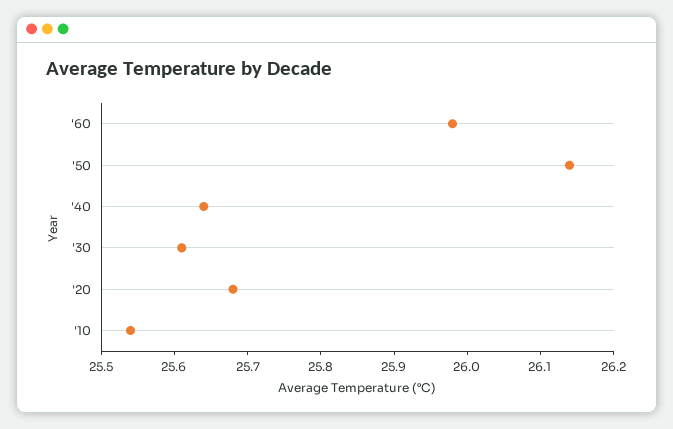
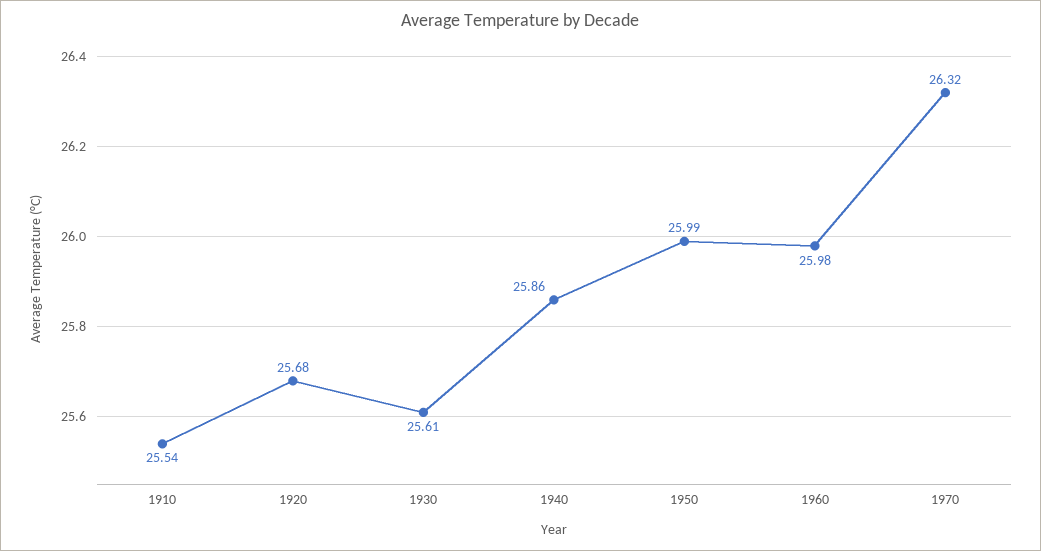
'50: 26.15 -> 25.99
'40: 25.65 -> 25.86
1970: none -> 26.32

